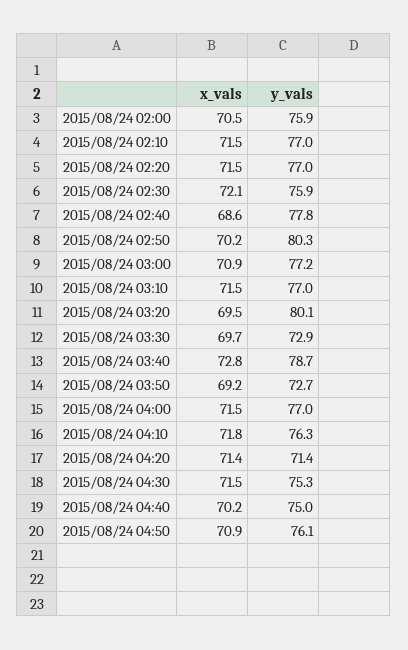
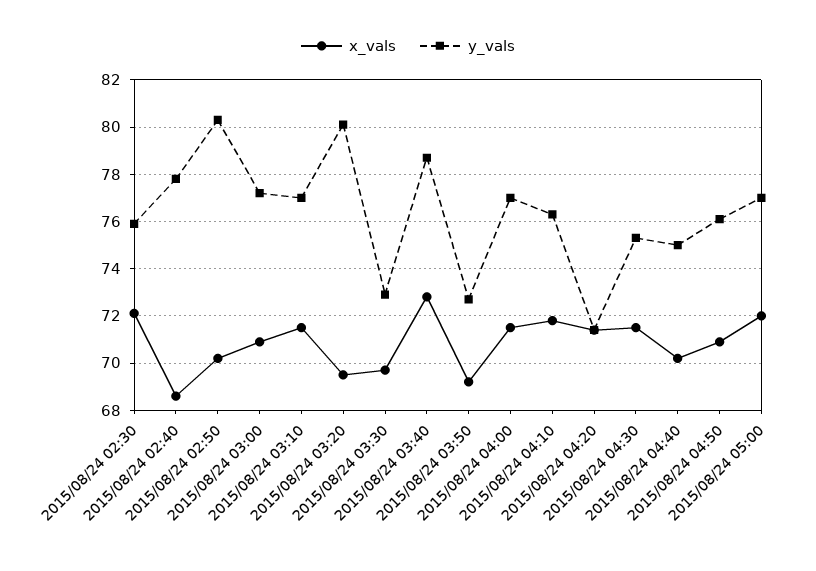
x_vals, 2015/08/24 02:00: 70.5 -> none
y_vals, 2015/08/24 02:00: 75.9 -> none
x_vals, 2015/08/24 02:10: 71.5 -> none
y_vals, 2015/08/24 02:10: 77 -> none
x_vals, 2015/08/24 02:20: 71.5 -> none
y_vals, 2015/08/24 02:20: 77 -> none
x_vals, 2015/08/24 05:00: none -> 72
y_vals, 2015/08/24 05:00: none -> 77

